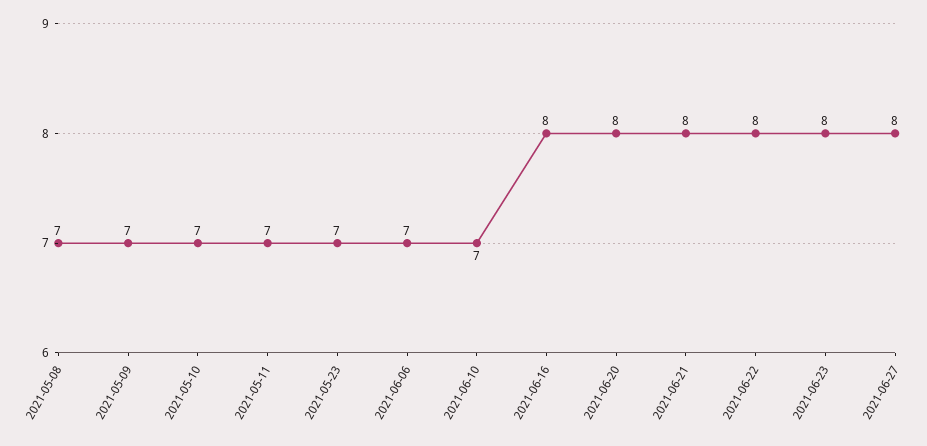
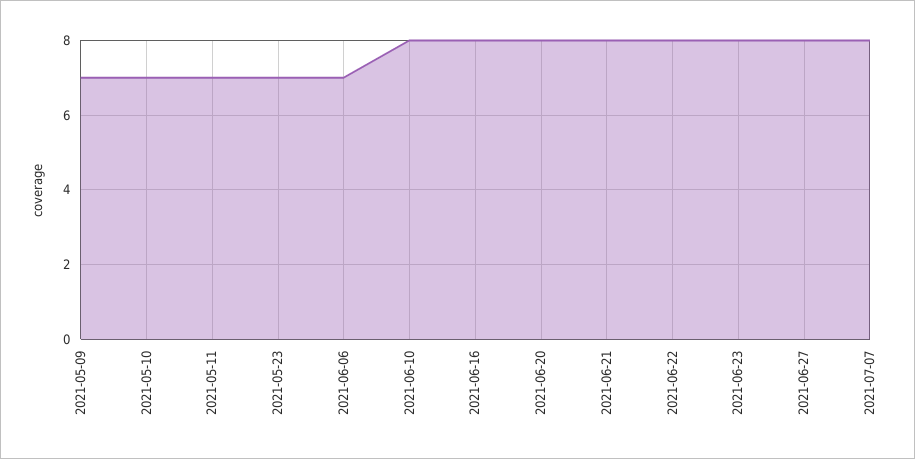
2021-05-08: 7 -> none
2021-06-10: 7 -> 8
2021-07-07: none -> 8

